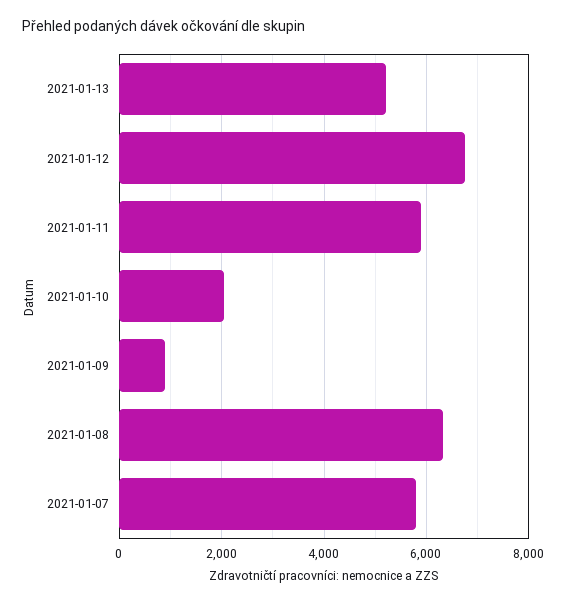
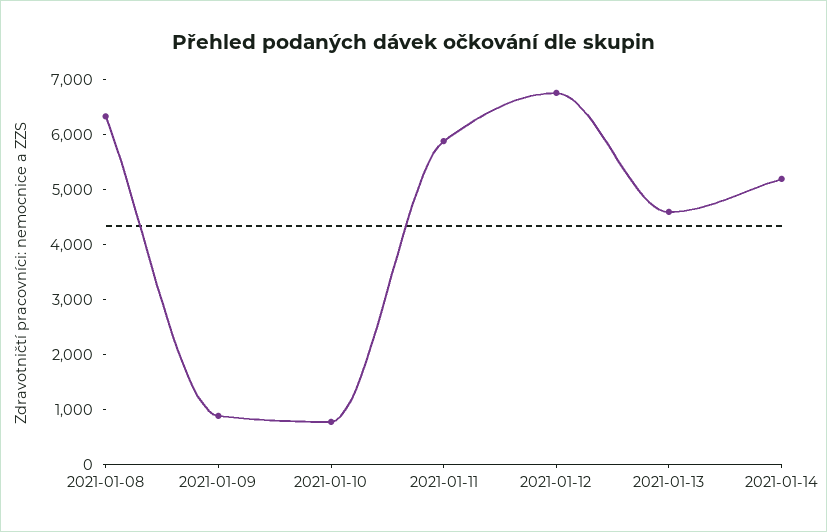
2021-01-13: 5200 -> 4600
2021-01-10: 2000 -> 800
2021-01-07: 5800 -> none
2021-01-14: none -> 5200

